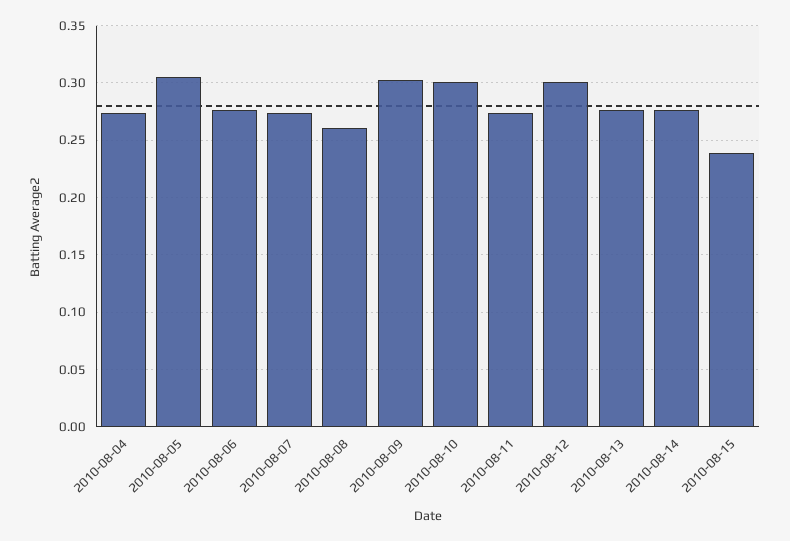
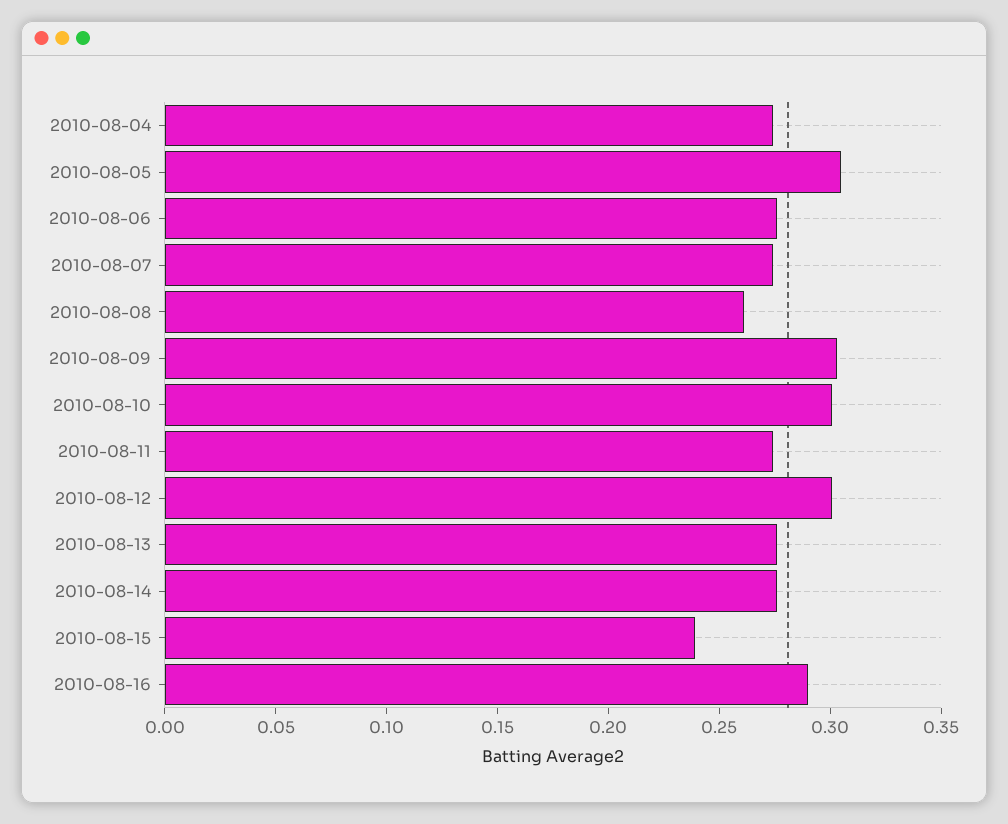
2010-08-16: none -> 0.29

